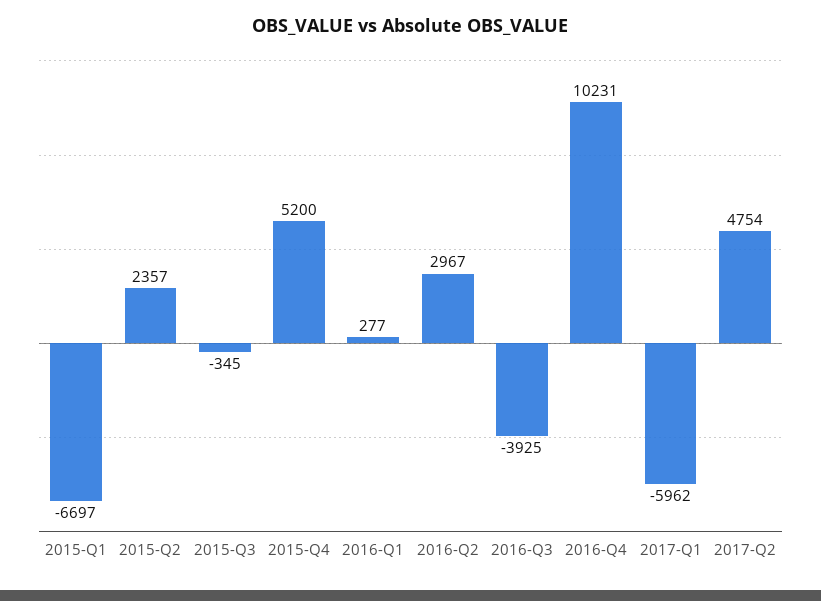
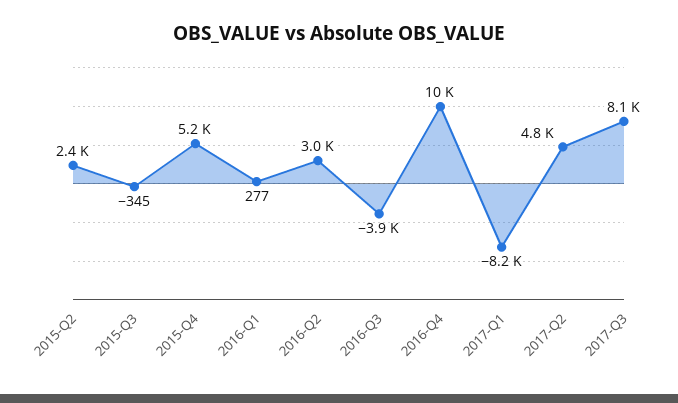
2015-Q1: -6697 -> none
2017-Q1: -5962 -> -8200
2017-Q3: none -> 8100

